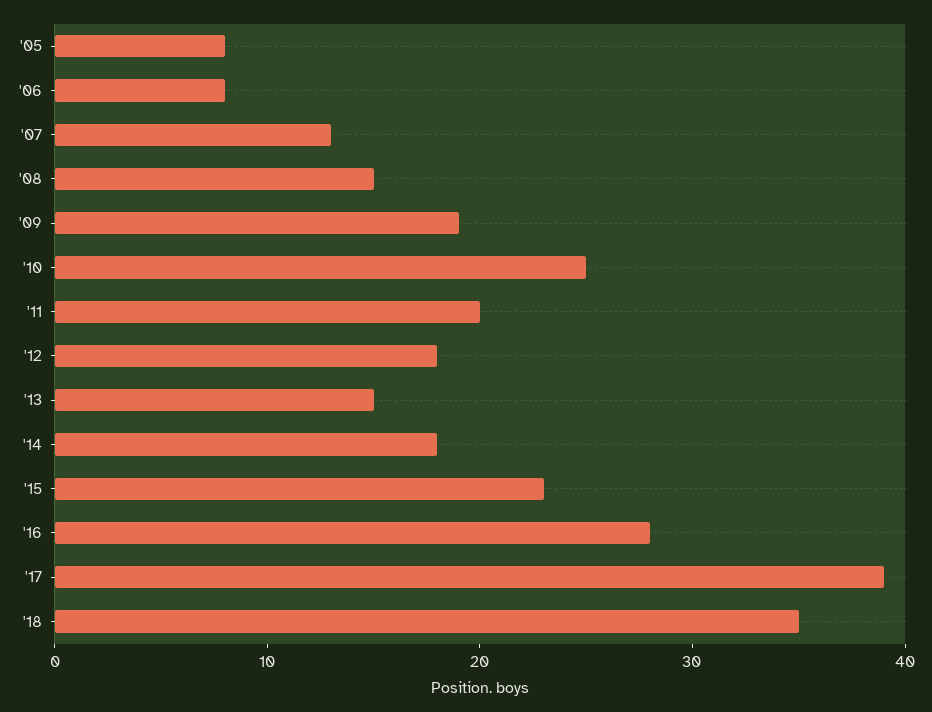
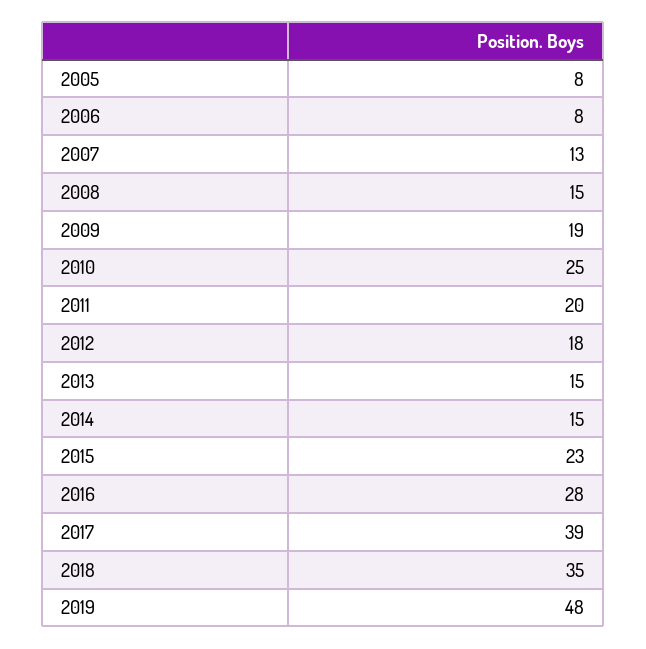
'14: 18 -> 15
2019: none -> 48

